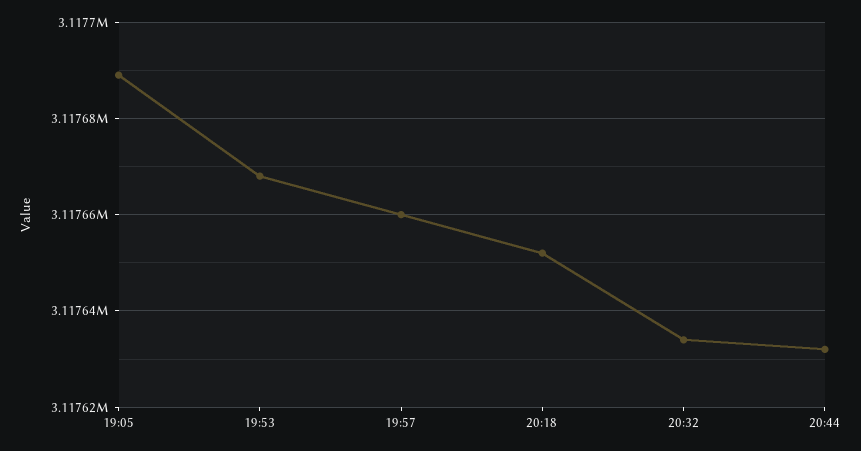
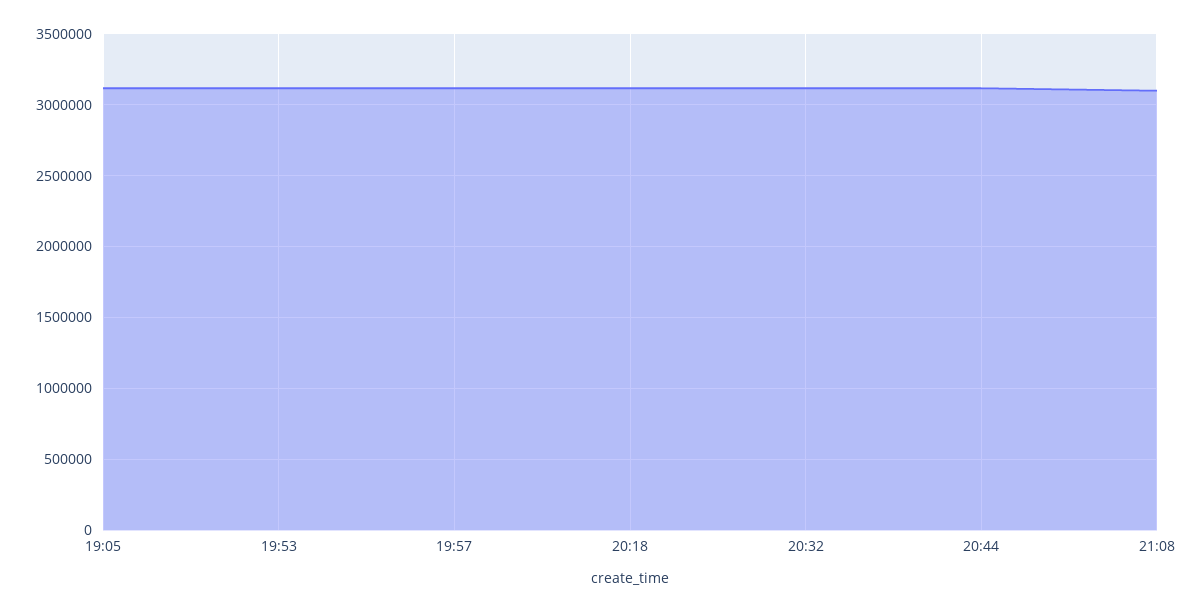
21:08: none -> 3100000

